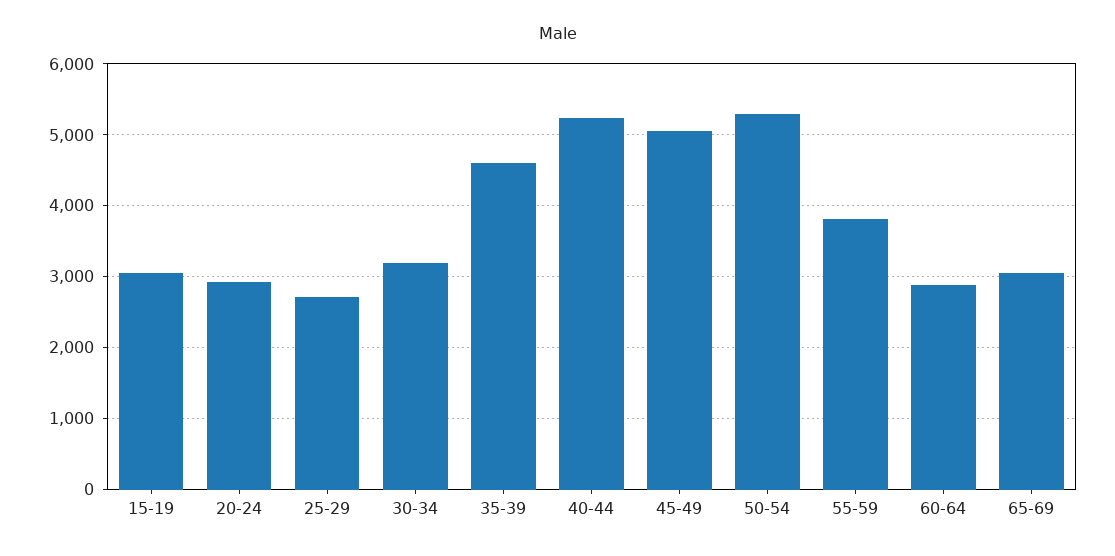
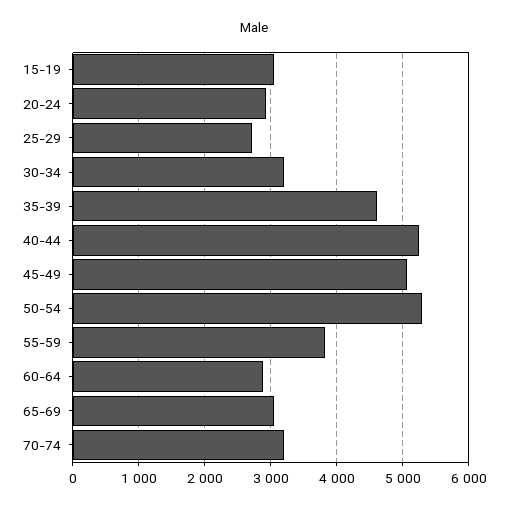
70-74: none -> 3200

